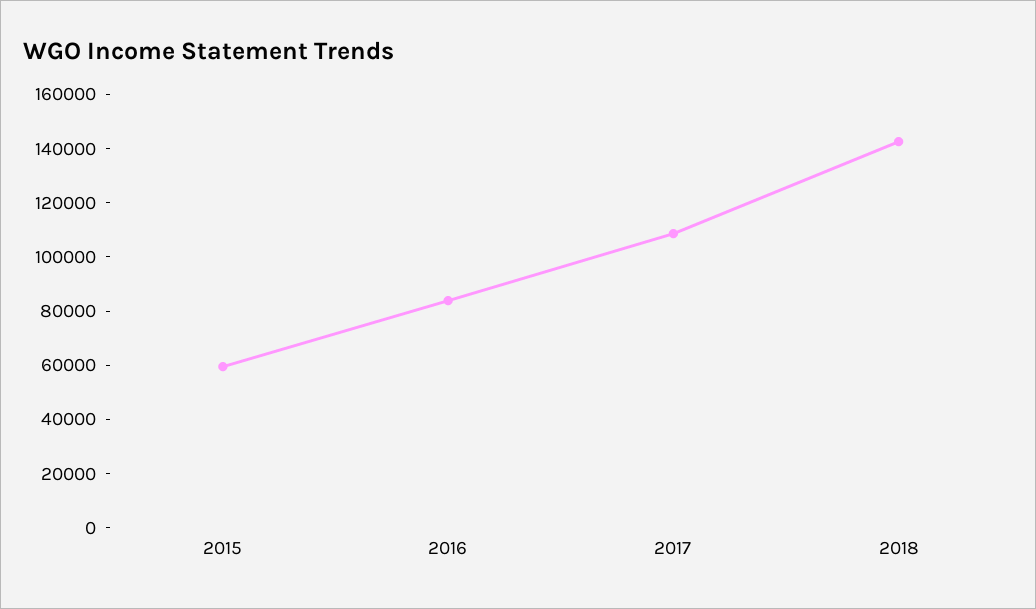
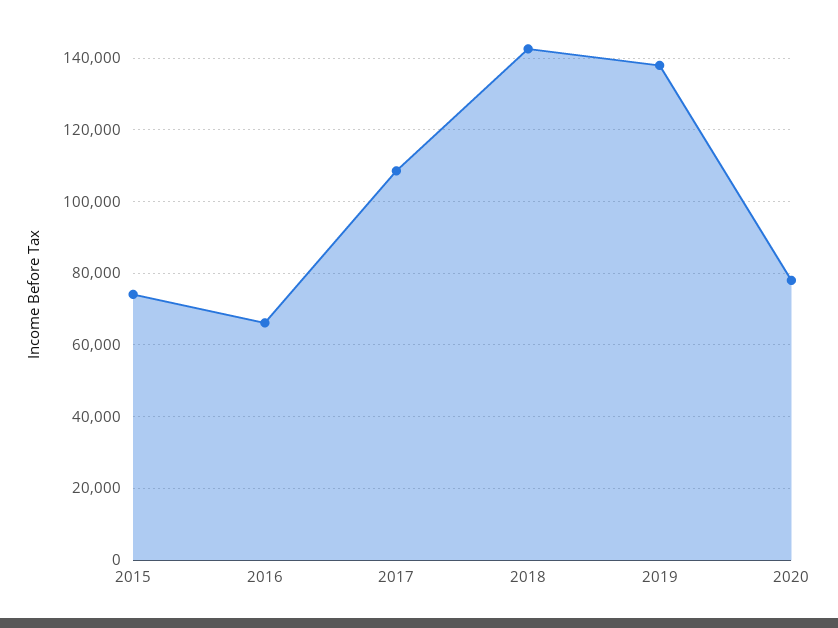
2015: 60000 -> 74000
2016: 85000 -> 66000
2019: none -> 138000
2020: none -> 78000

